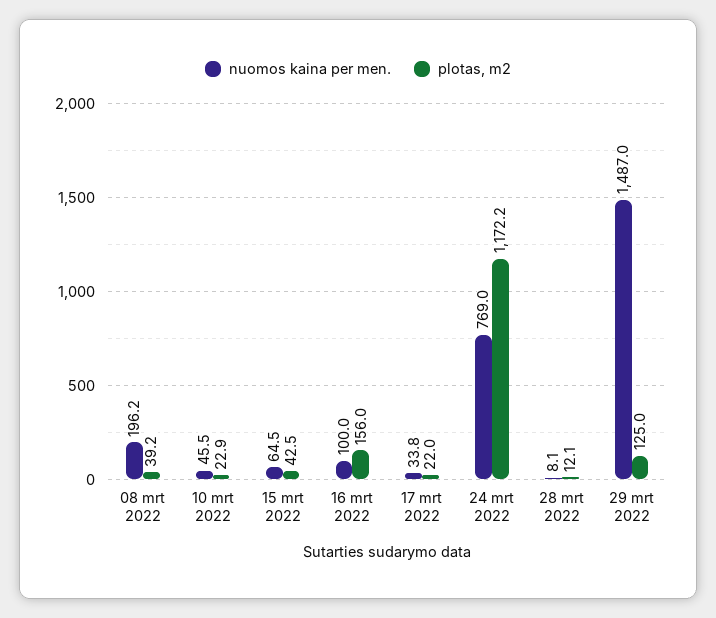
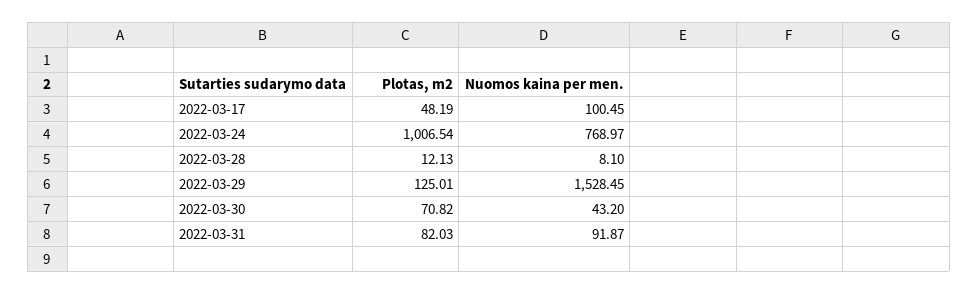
nuomos kaina per men., 08 mrt 2022: 196.2 -> none
plotas, m2, 08 mrt 2022: 39.2 -> none
nuomos kaina per men., 10 mrt 2022: 45.5 -> none
plotas, m2, 10 mrt 2022: 22.9 -> none
nuomos kaina per men., 15 mrt 2022: 64.5 -> none
plotas, m2, 15 mrt 2022: 42.5 -> none
nuomos kaina per men., 16 mrt 2022: 100 -> none
plotas, m2, 16 mrt 2022: 156 -> none
nuomos kaina per men., 17 mrt 2022: 33.8 -> 100.45
plotas, m2, 17 mrt 2022: 22 -> 48.19
plotas, m2, 24 mrt 2022: 1172.2 -> 1006.54
nuomos kaina per men., 29 mrt 2022: 1487 -> 1528.45
plotas, m2, 2022-03-30: none -> 70.82
nuomos kaina per men., 2022-03-30: none -> 43.2
plotas, m2, 2022-03-31: none -> 82.03
nuomos kaina per men., 2022-03-31: none -> 91.87

